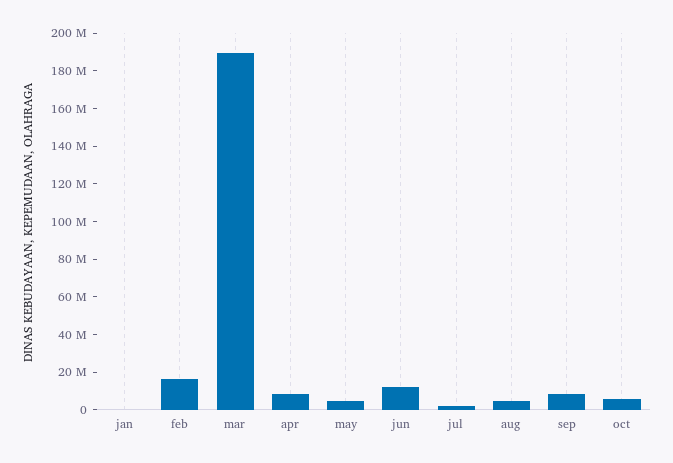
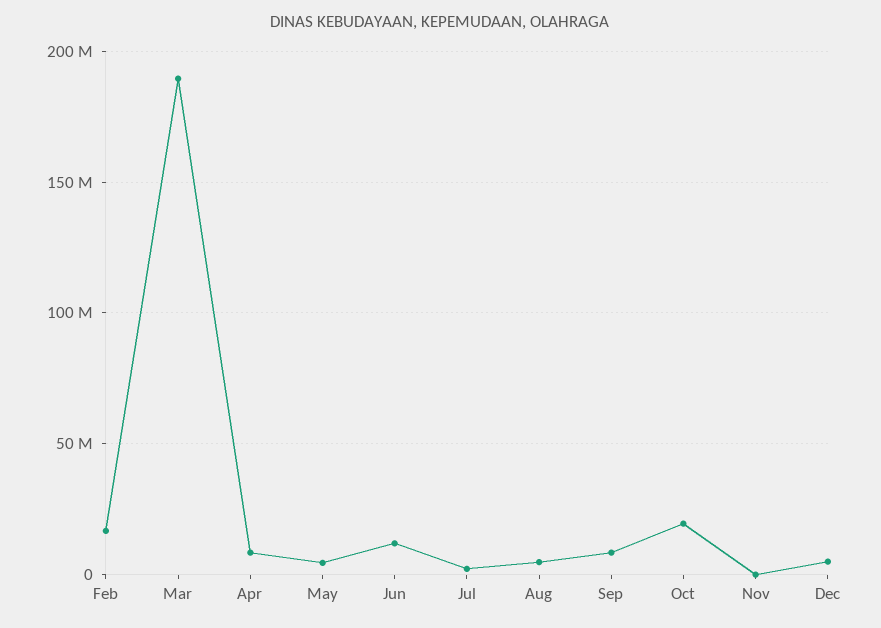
jan: 0 -> none
oct: 5000000 -> 20000000
Nov: none -> 0
Dec: none -> 5000000

